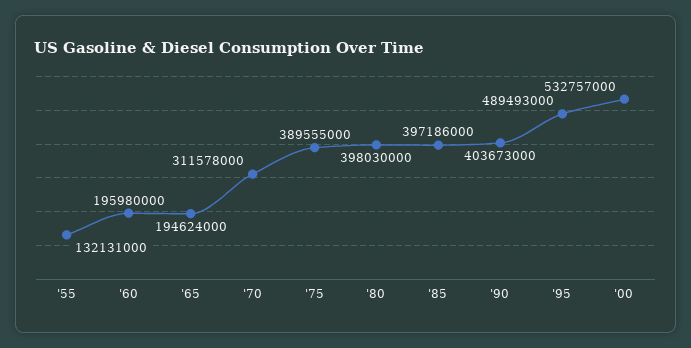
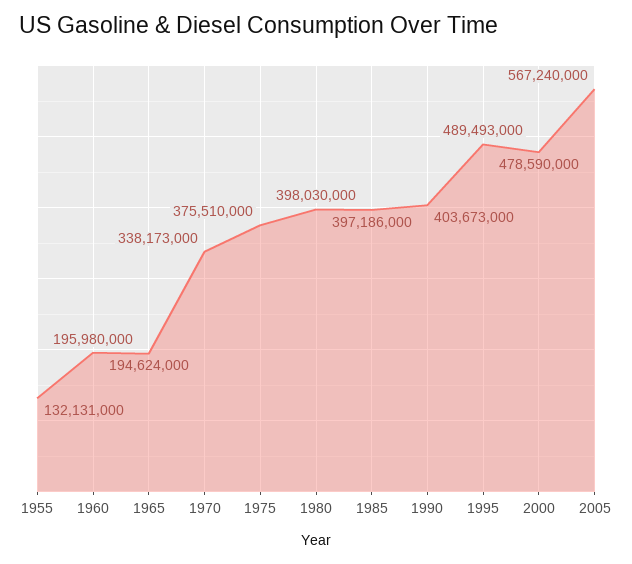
'70: 311578000 -> 338173000
'75: 389555000 -> 375510000
'00: 532757000 -> 478590000
2005: none -> 567240000

